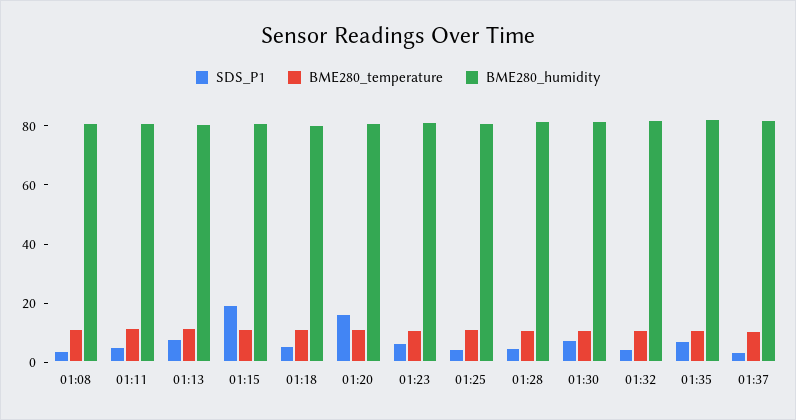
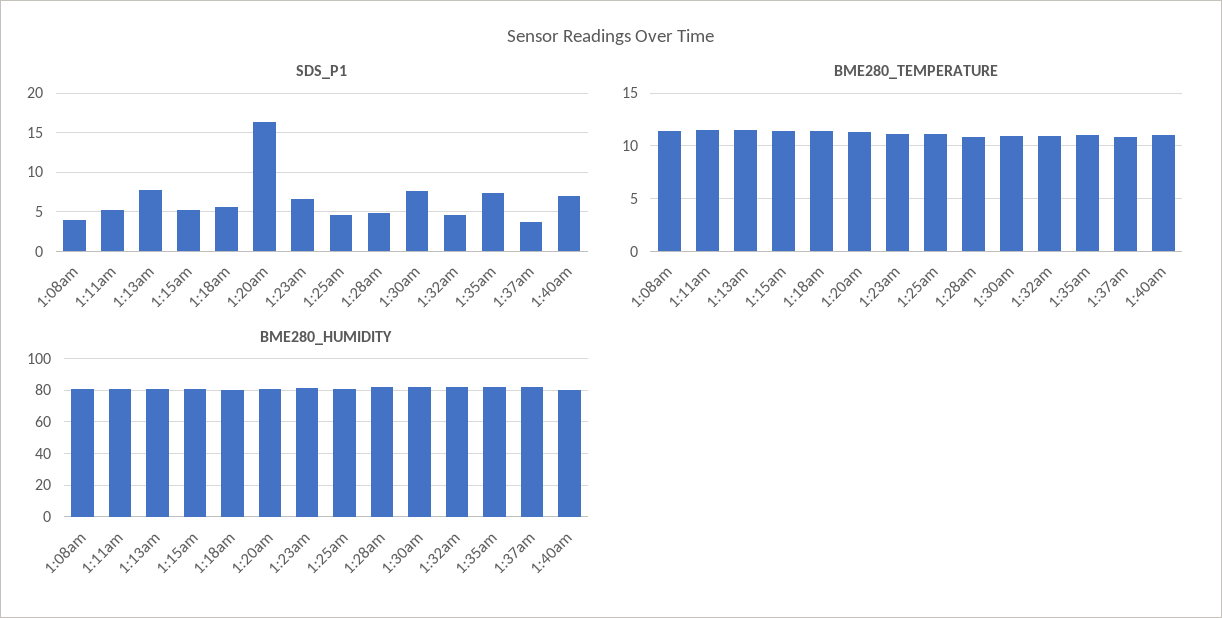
SDS_P1, 01:15: 20 -> 5
SDS_P1, 1:40am: none -> 7
BME280_temperature, 1:40am: none -> 11
BME280_humidity, 1:40am: none -> 80

